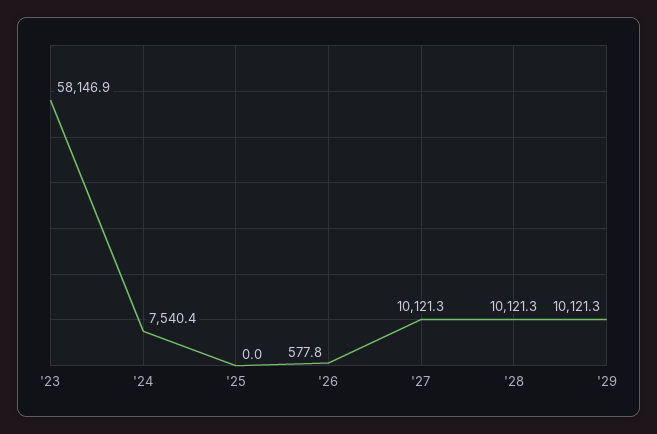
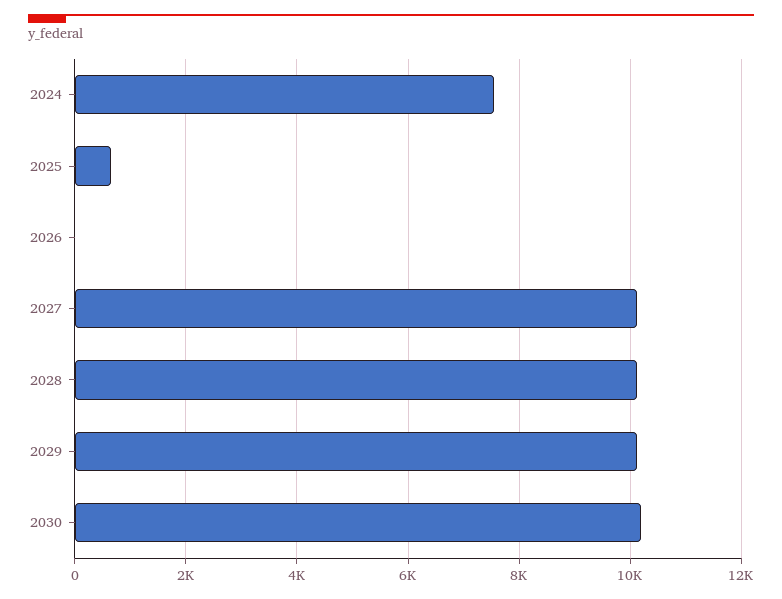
'23: 58146.9 -> none
'25: 0 -> 600
'26: 577.8 -> 0
2030: none -> 10200

